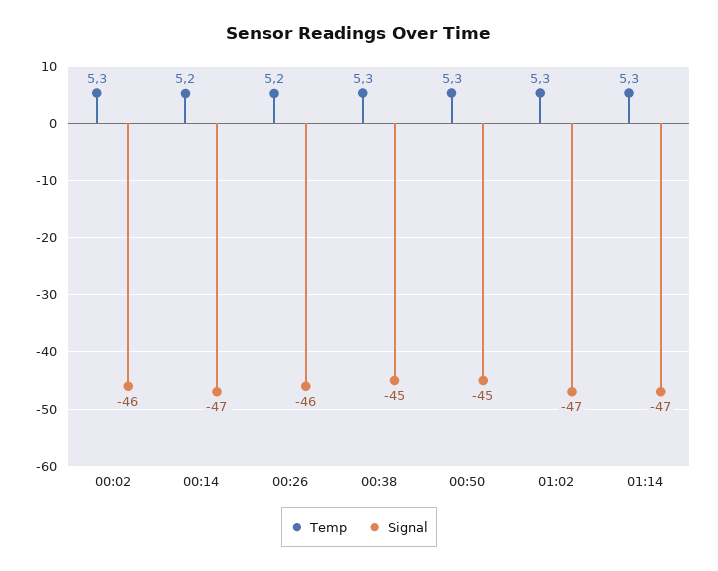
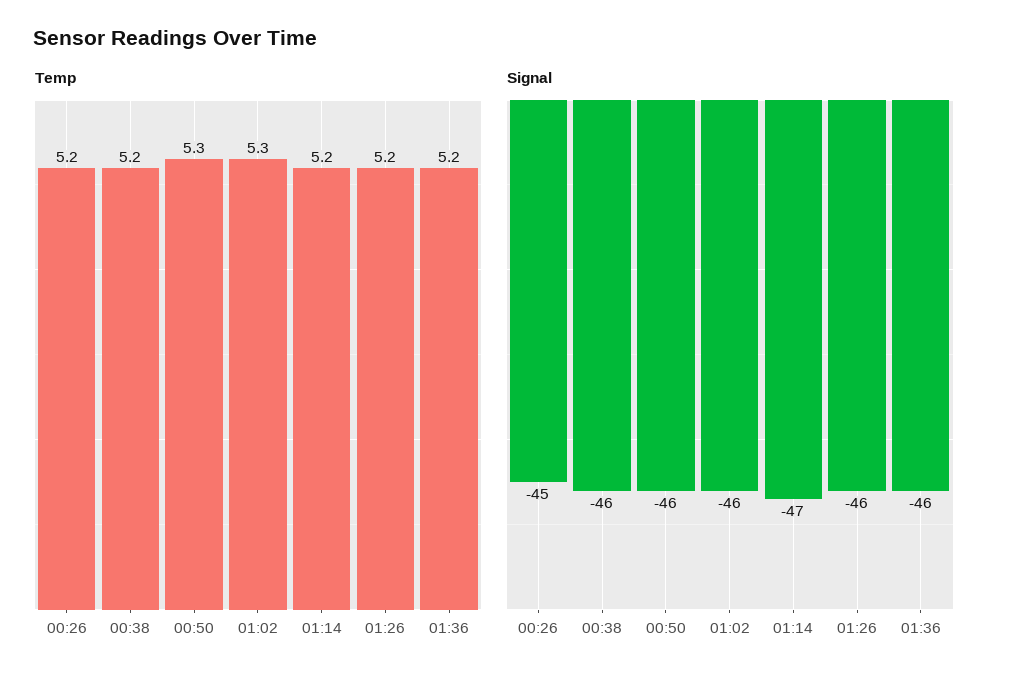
Temp, 00:02: 5.3 -> none
Signal, 00:02: -46 -> none
Temp, 00:14: 5.2 -> none
Signal, 00:14: -47 -> none
Signal, 00:26: -46 -> -45
Temp, 00:38: 5.3 -> 5.2
Signal, 00:38: -45 -> -46
Signal, 00:50: -45 -> -46
Signal, 01:02: -47 -> -46
Temp, 01:14: 5.3 -> 5.2
Temp, 01:26: none -> 5.2
Temp, 01:36: none -> 5.2
Signal, 01:26: none -> -46
Signal, 01:36: none -> -46

